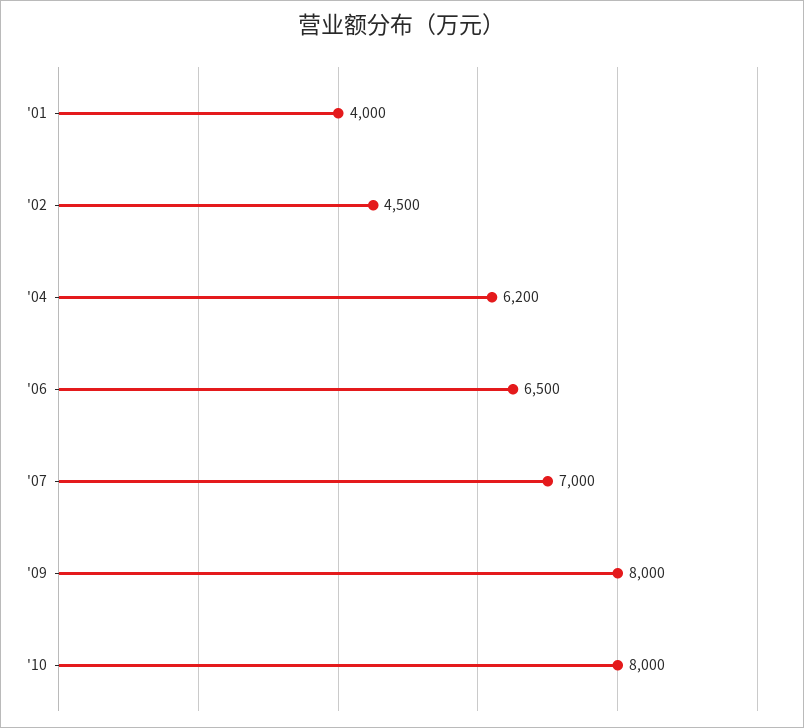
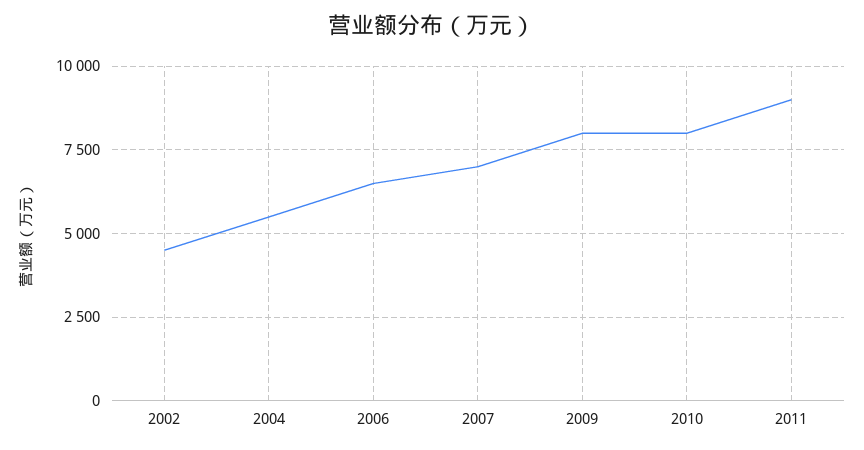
'01: 4000 -> none
'04: 6200 -> 5500
2011: none -> 9000

